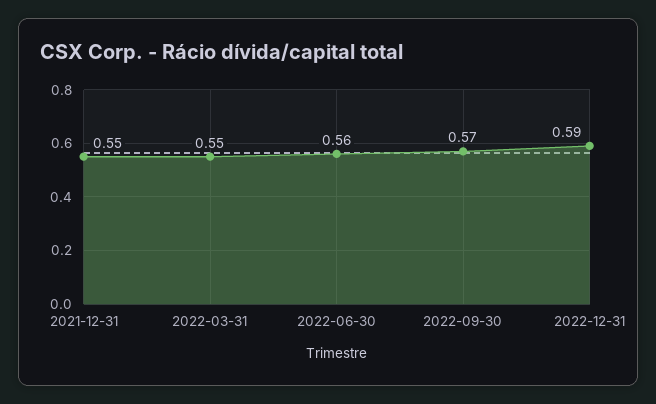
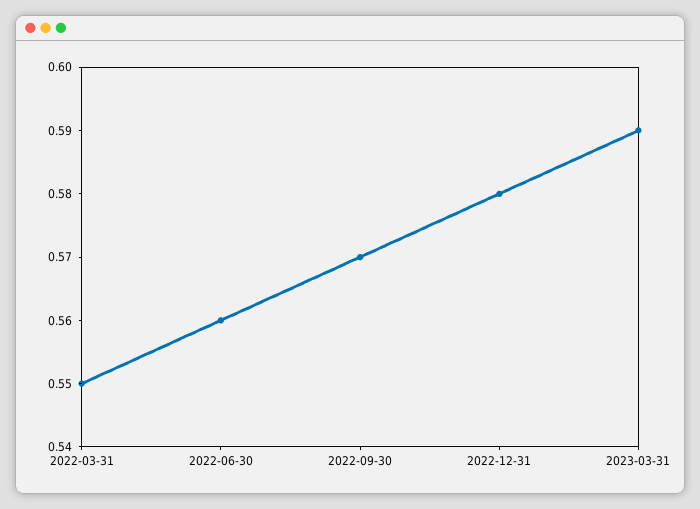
2021-12-31: 0.55 -> none
2022-12-31: 0.59 -> 0.58
2023-03-31: none -> 0.59

